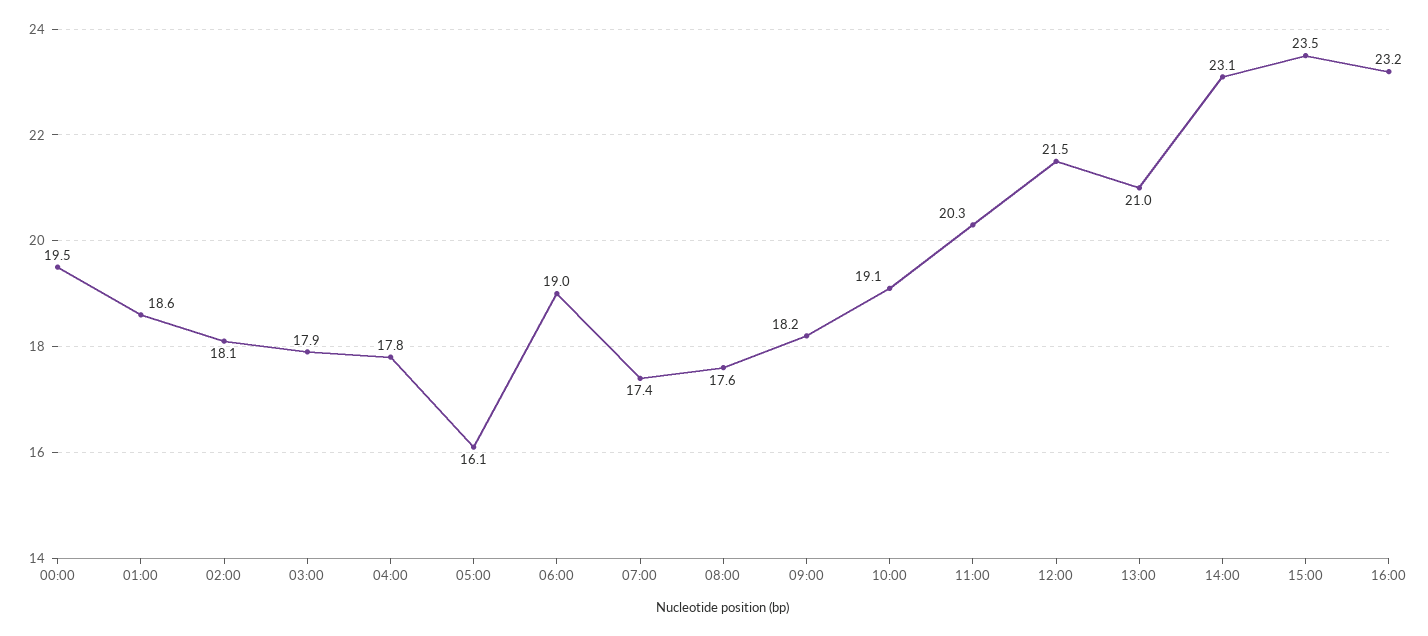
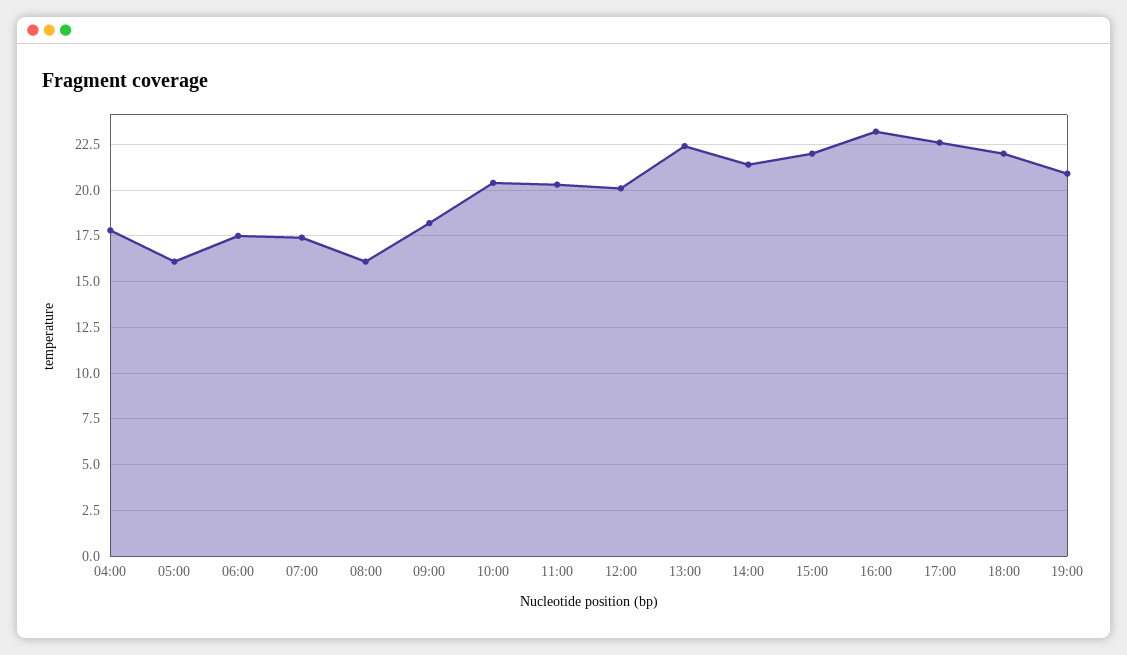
00:00: 19.5 -> none
01:00: 18.6 -> none
02:00: 18.1 -> none
03:00: 17.9 -> none
06:00: 19 -> 17.5
08:00: 17.6 -> 16
10:00: 19.1 -> 20.5
12:00: 21.5 -> 20
13:00: 21 -> 22.5
14:00: 23.1 -> 21.5
15:00: 23.5 -> 22
17:00: none -> 22.5
18:00: none -> 22
19:00: none -> 21

